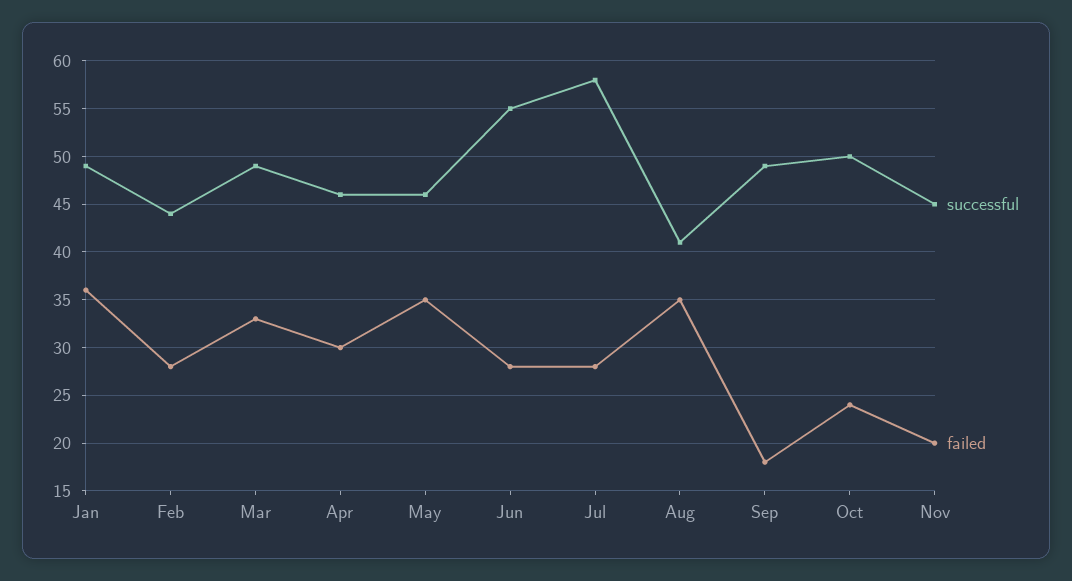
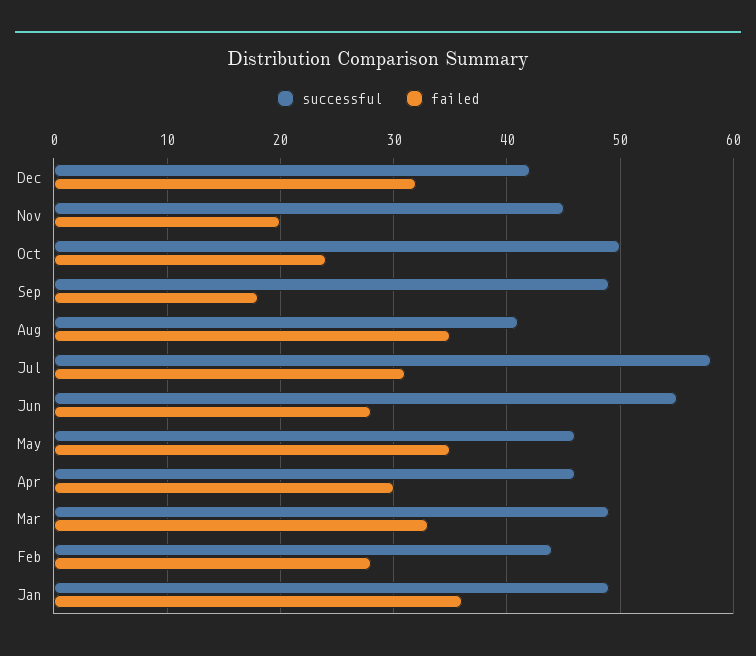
failed, Jul: 28 -> 31
successful, Dec: none -> 42
failed, Dec: none -> 32

